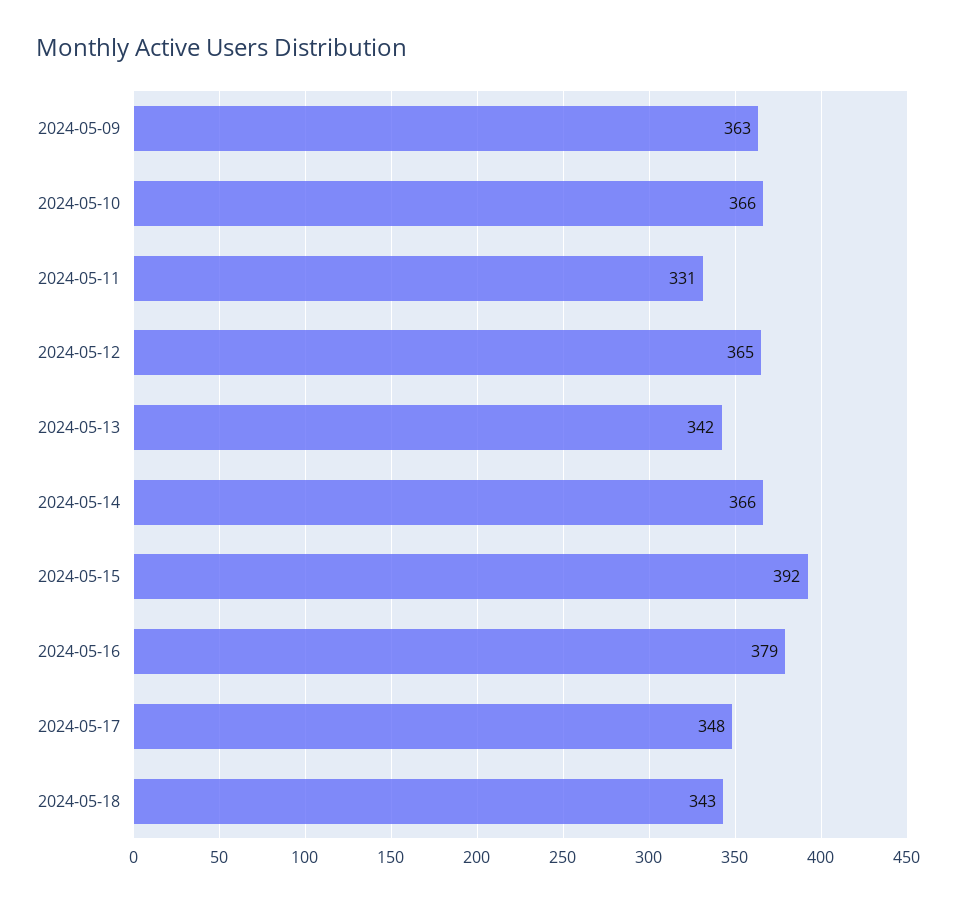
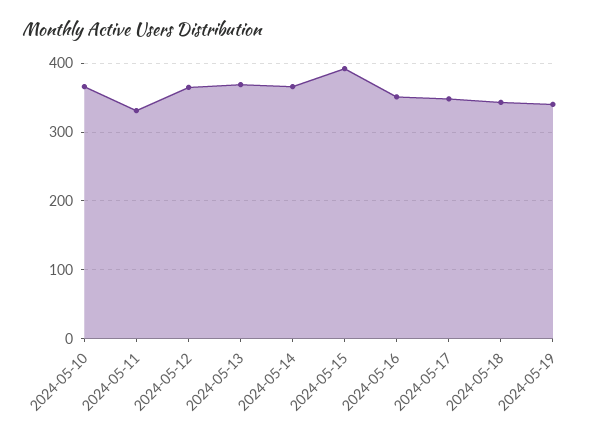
2024-05-09: 363 -> none
2024-05-13: 342 -> 370
2024-05-16: 379 -> 350
2024-05-19: none -> 340

